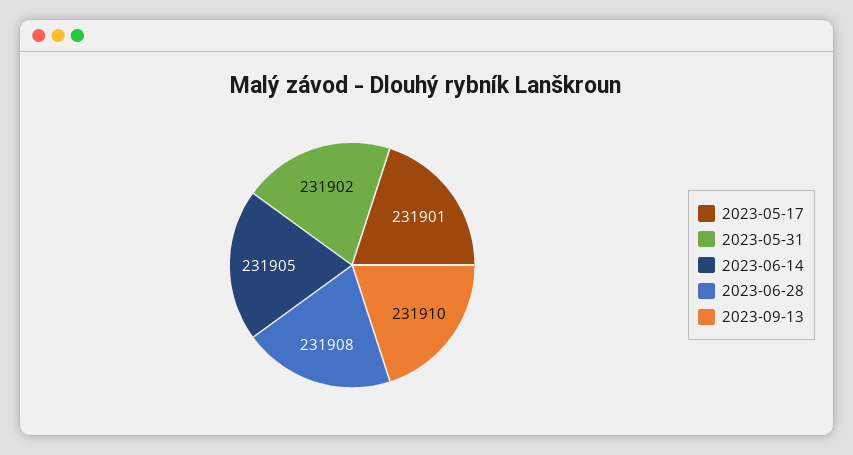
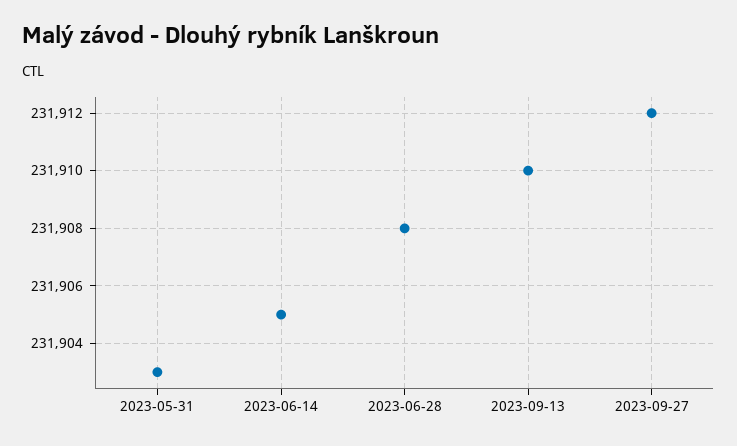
2023-05-17: 231901 -> none
2023-05-31: 231902 -> 231903
2023-09-27: none -> 231912

